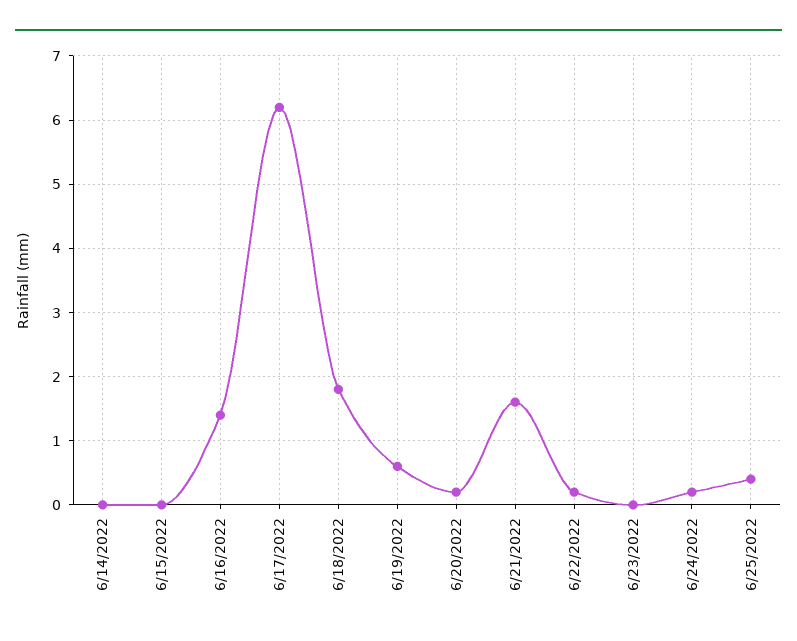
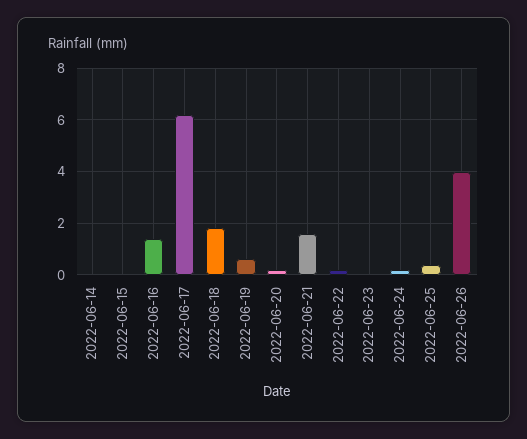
2022-06-26: none -> 4

